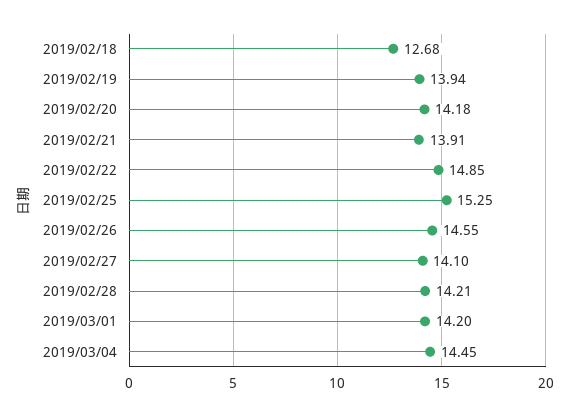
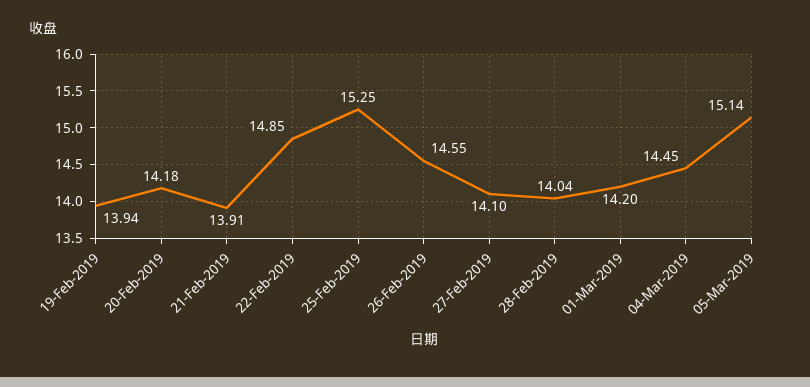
2019/02/18: 12.68 -> none
2019/02/28: 14.21 -> 14.04
05-Mar-2019: none -> 15.14

